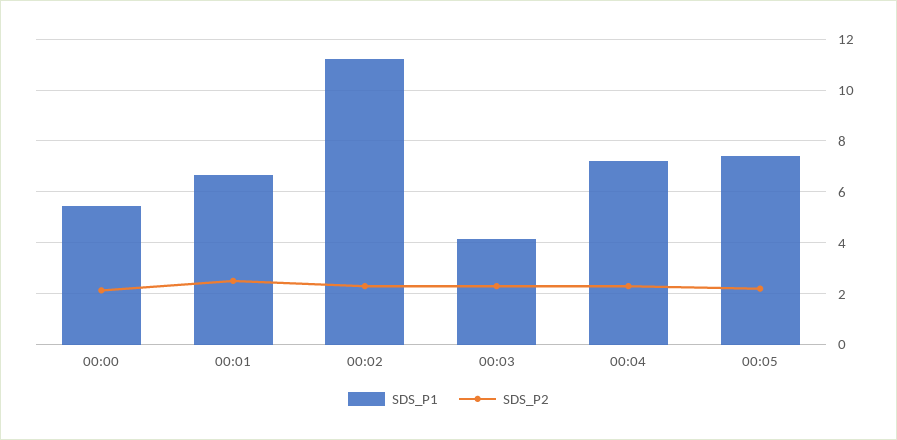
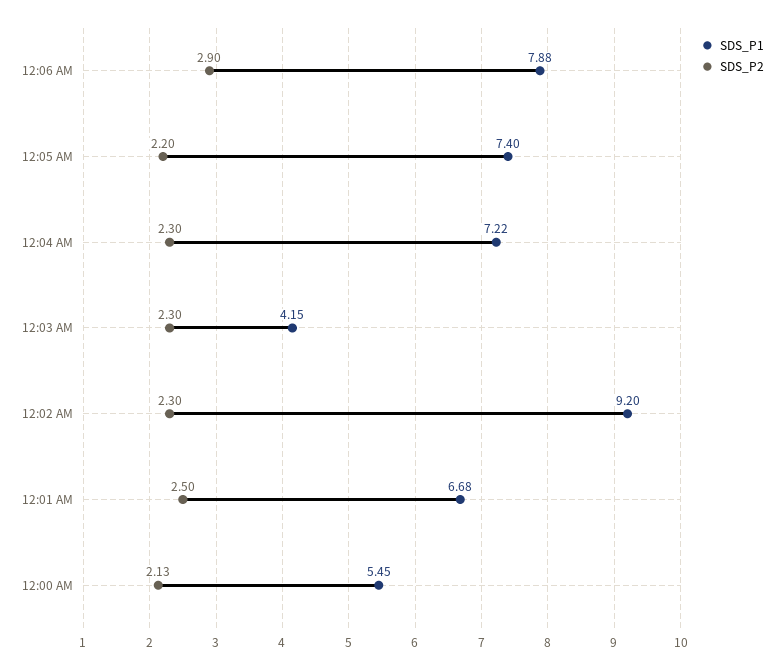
SDS_P1, 00:02: 11.25 -> 9.2
SDS_P1, 12:06 AM: none -> 7.88
SDS_P2, 12:06 AM: none -> 2.9

